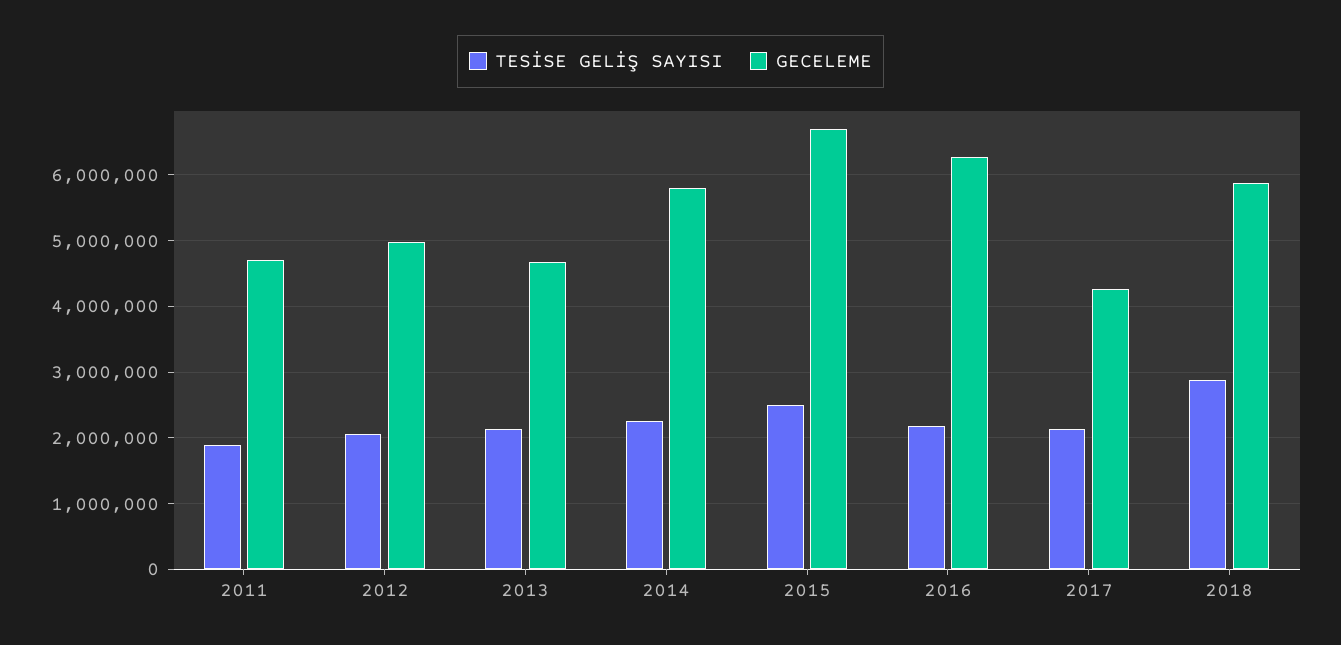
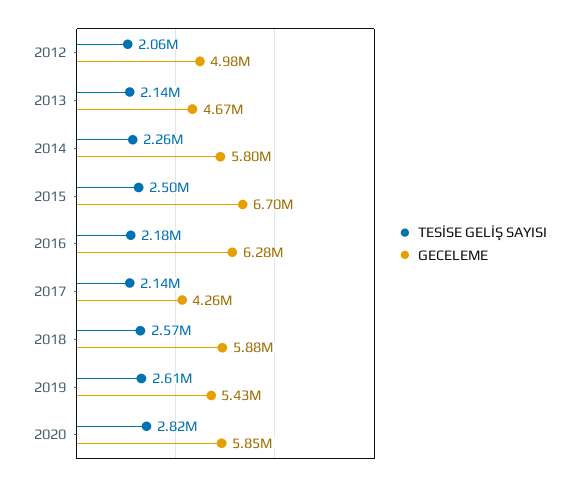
TESİSE GELİŞ SAYISI, 2011: 1900000 -> none
GECELEME, 2011: 4700000 -> none
TESİSE GELİŞ SAYISI, 2018: 2900000 -> 2570000
TESİSE GELİŞ SAYISI, 2019: none -> 2610000
GECELEME, 2019: none -> 5430000
TESİSE GELİŞ SAYISI, 2020: none -> 2820000
GECELEME, 2020: none -> 5850000

